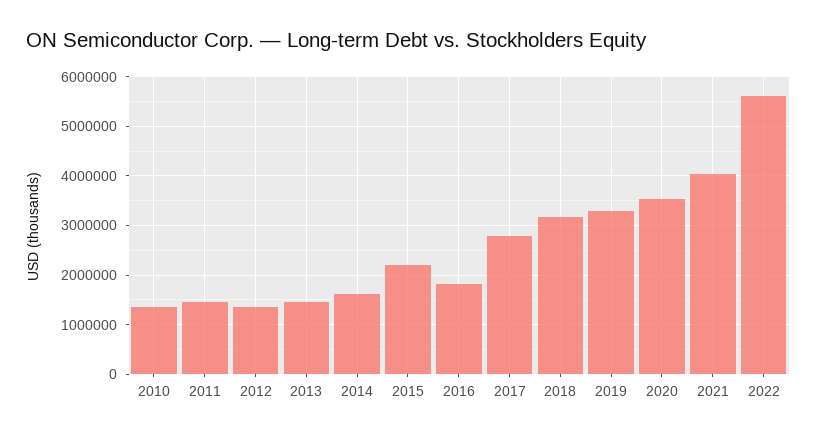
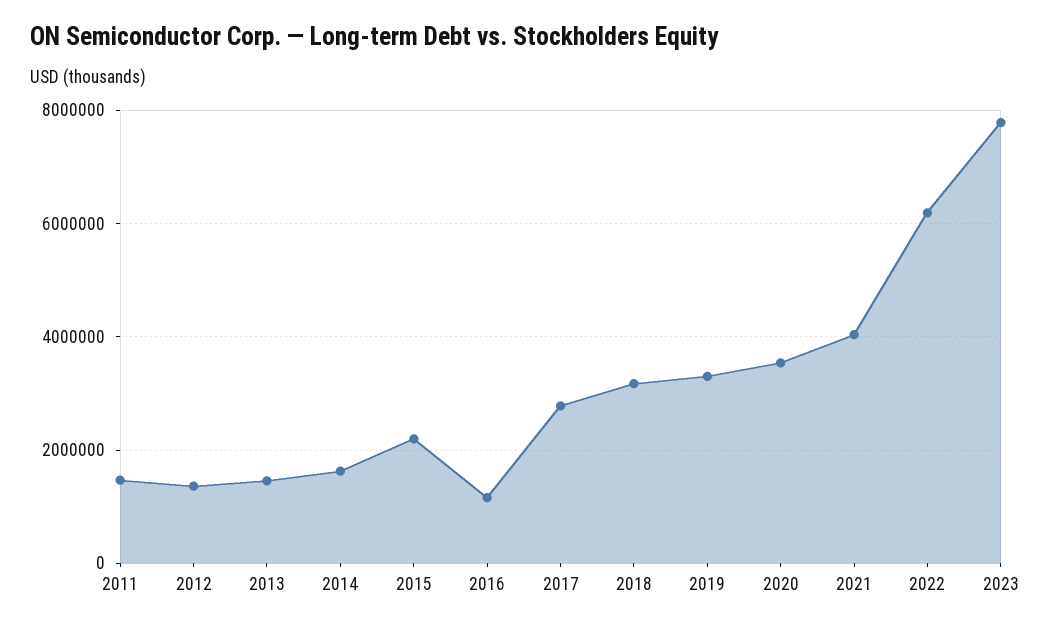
2010: 1400000 -> none
2016: 1800000 -> 1200000
2022: 5600000 -> 6200000
2023: none -> 7800000

